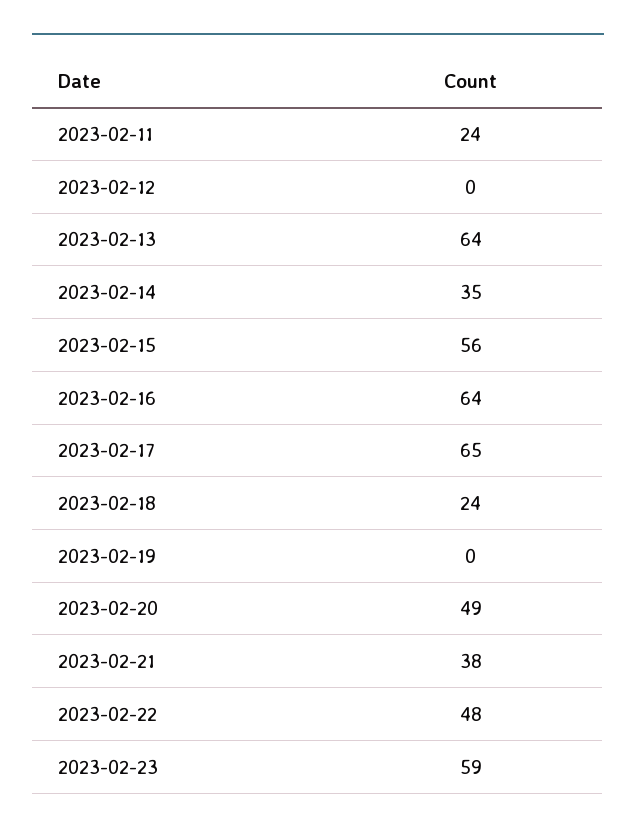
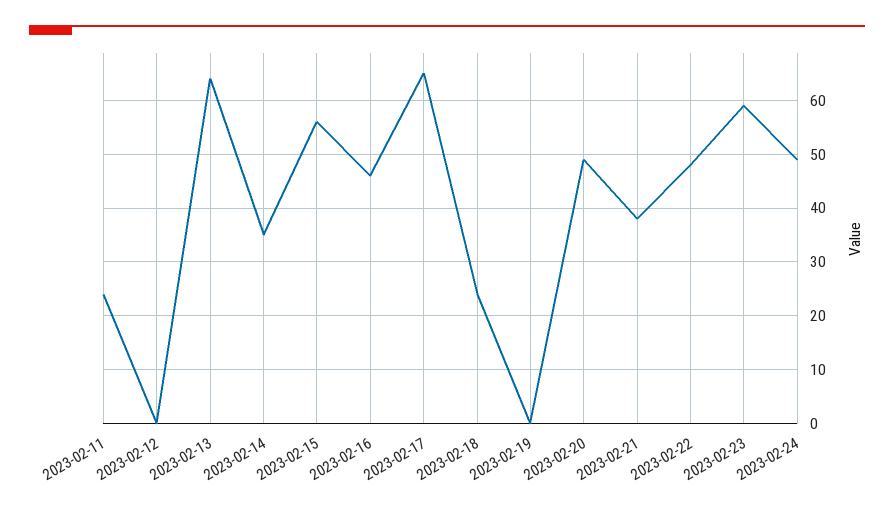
2023-02-16: 64 -> 45
2023-02-24: none -> 50

